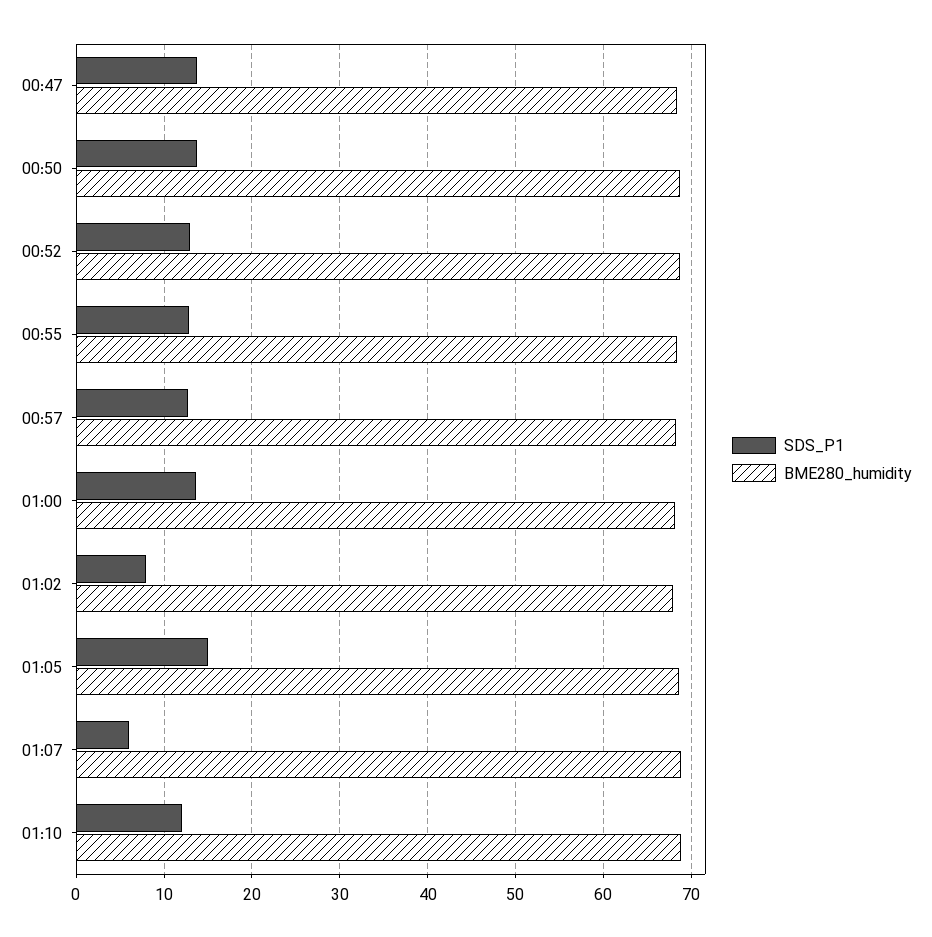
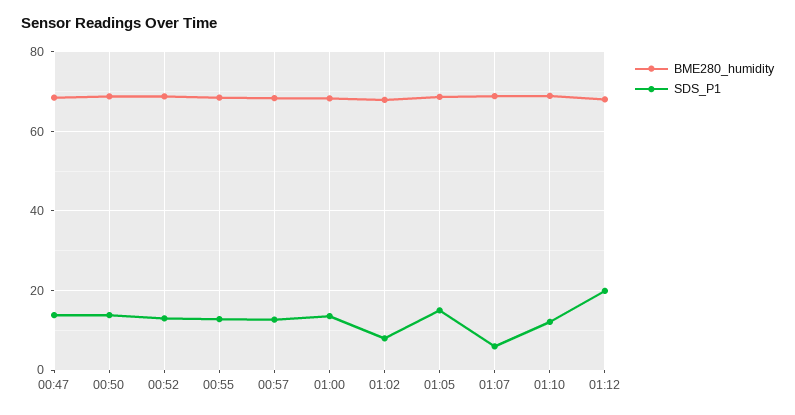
BME280_humidity, 01:12: none -> 68
SDS_P1, 01:12: none -> 20

